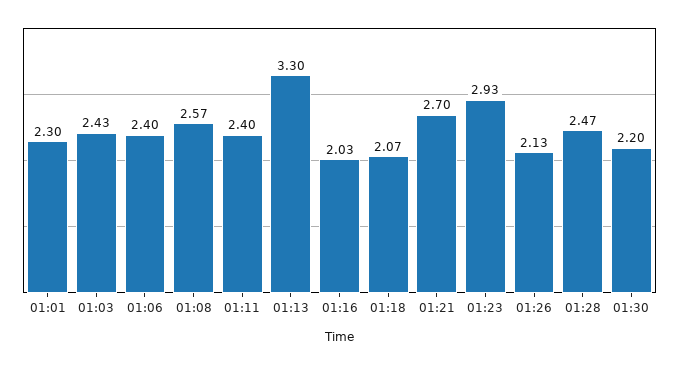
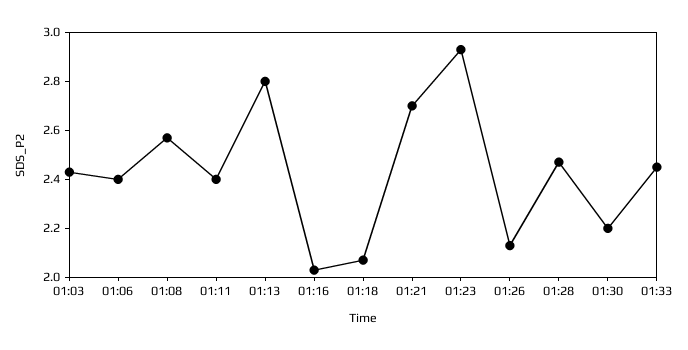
01:01: 2.3 -> none
01:13: 3.3 -> 2.8
01:33: none -> 2.45

